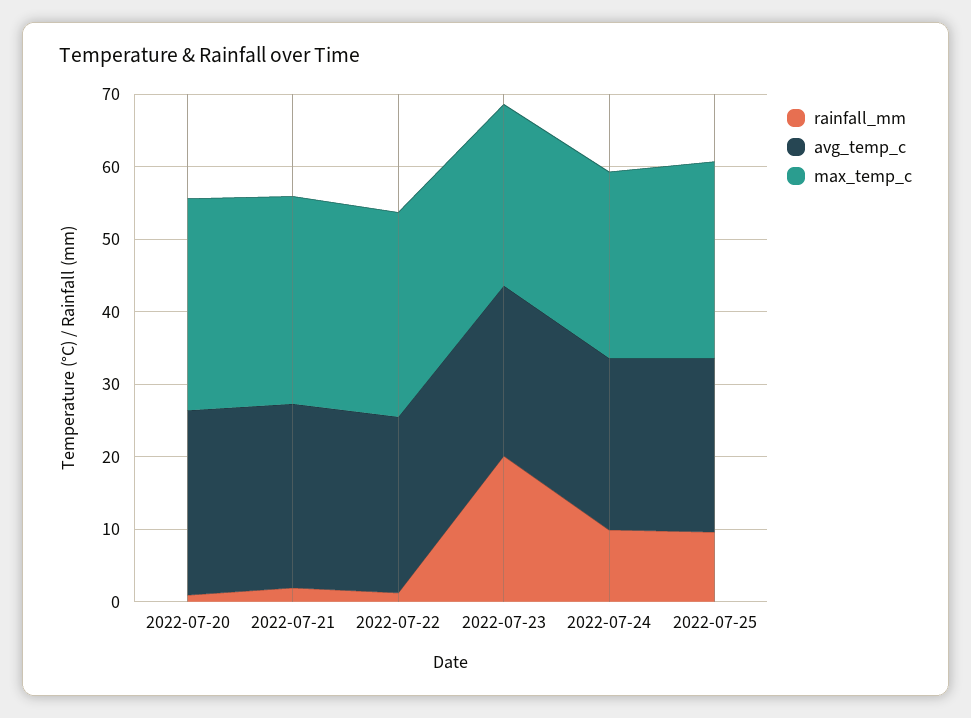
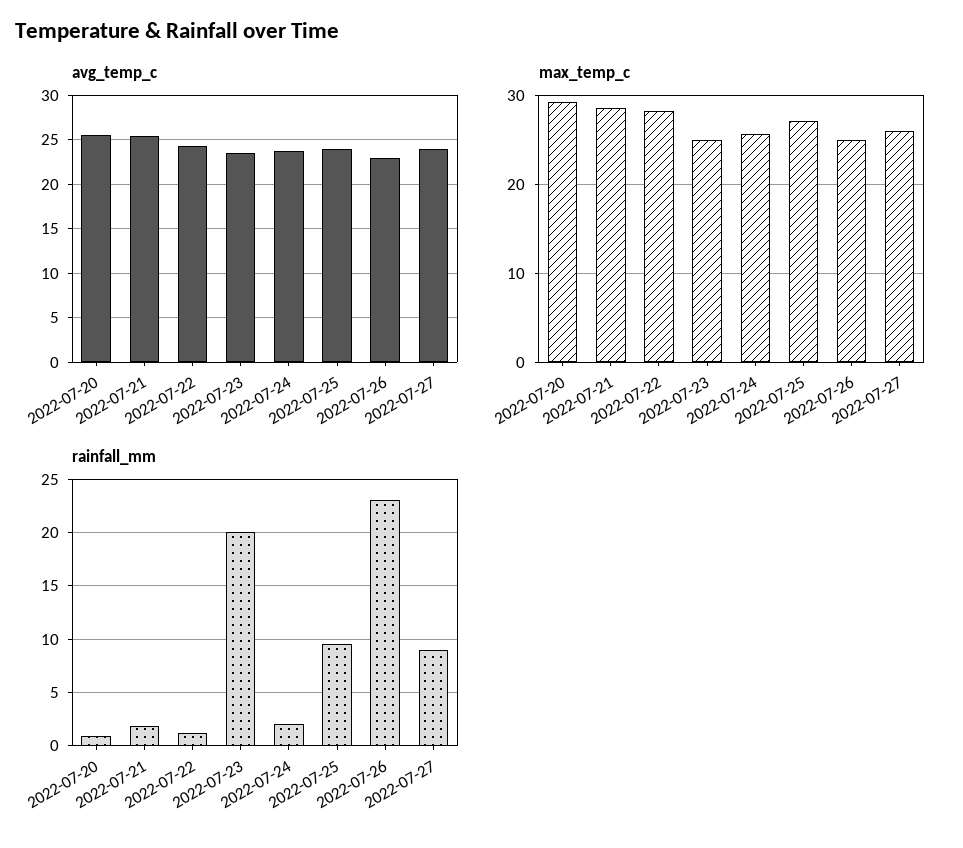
rainfall_mm, 2022-07-24: 10 -> 2
avg_temp_c, 2022-07-26: none -> 23
avg_temp_c, 2022-07-27: none -> 24
max_temp_c, 2022-07-26: none -> 25
max_temp_c, 2022-07-27: none -> 26
rainfall_mm, 2022-07-26: none -> 23
rainfall_mm, 2022-07-27: none -> 9

